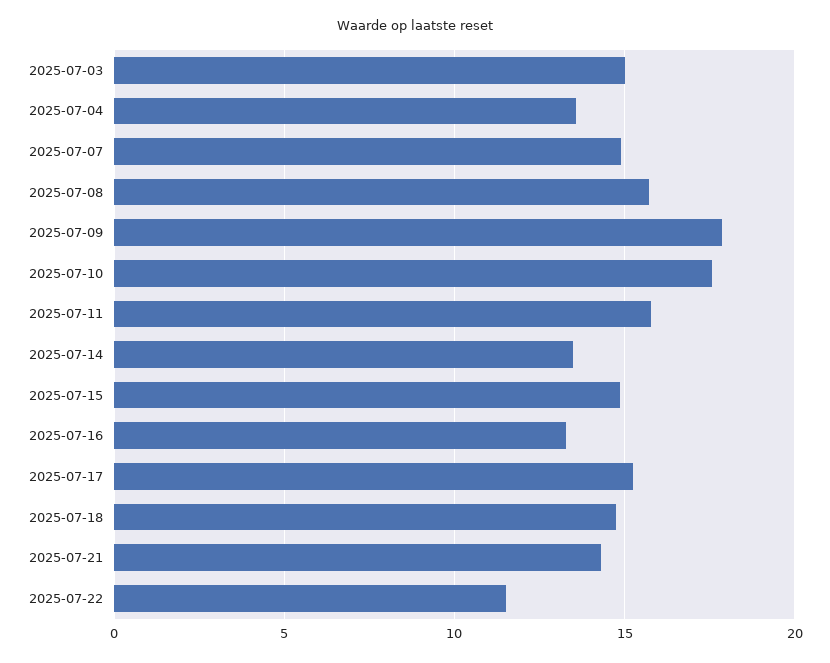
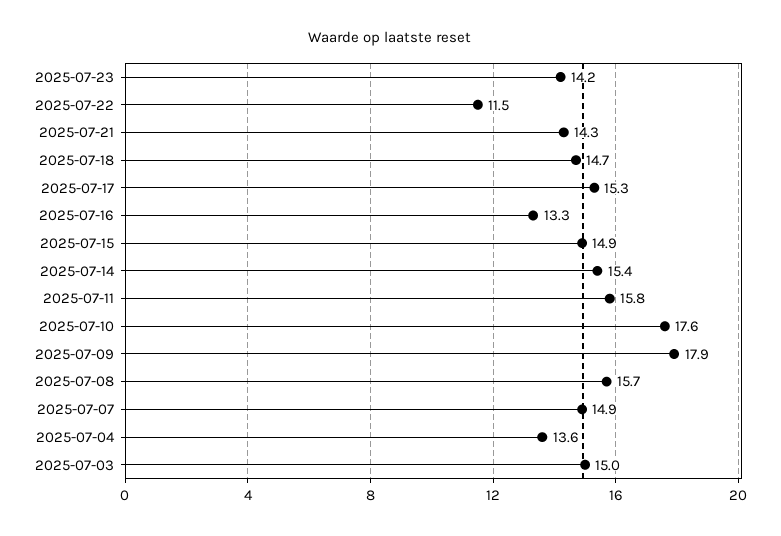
2025-07-14: 13.5 -> 15.4
2025-07-23: none -> 14.2

